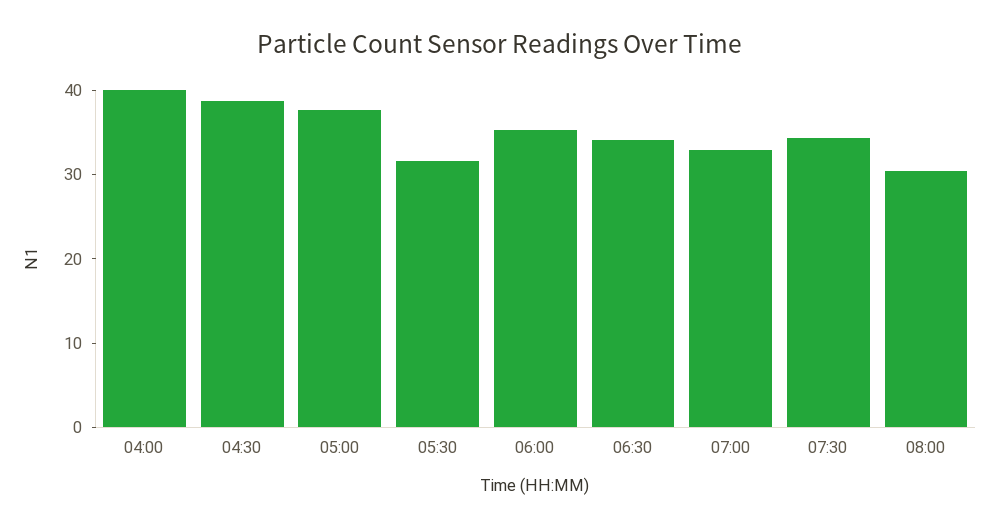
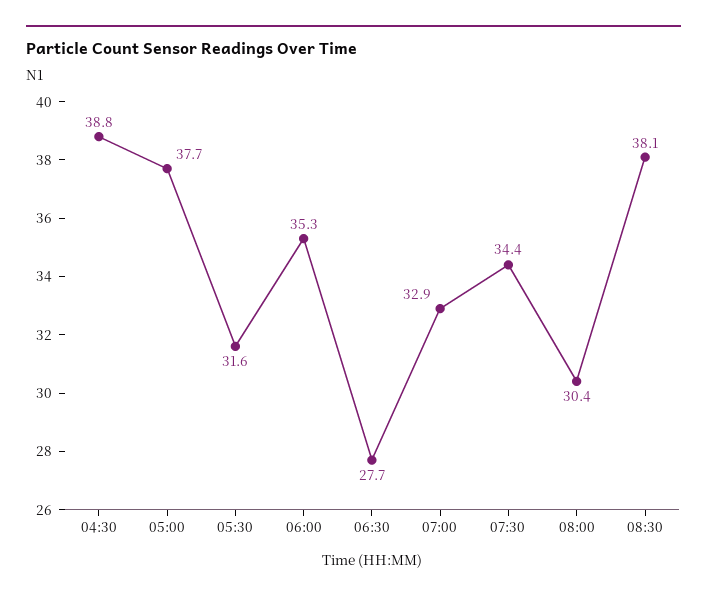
04:00: 40 -> none
06:30: 34 -> 27.7
08:30: none -> 38.1

